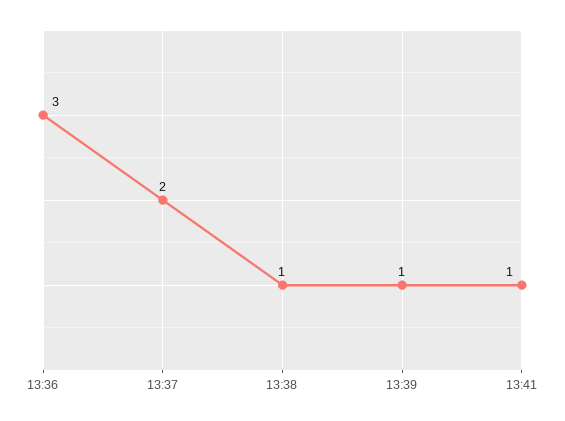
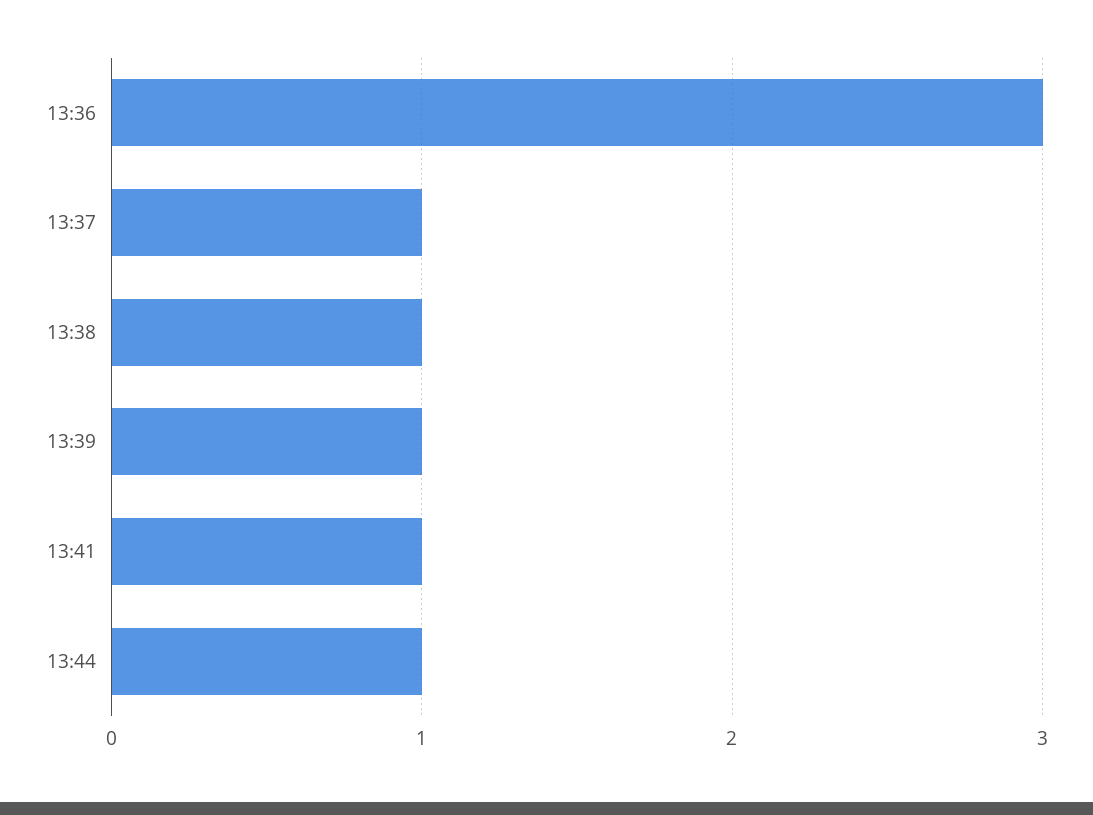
13:37: 2 -> 1
13:44: none -> 1

